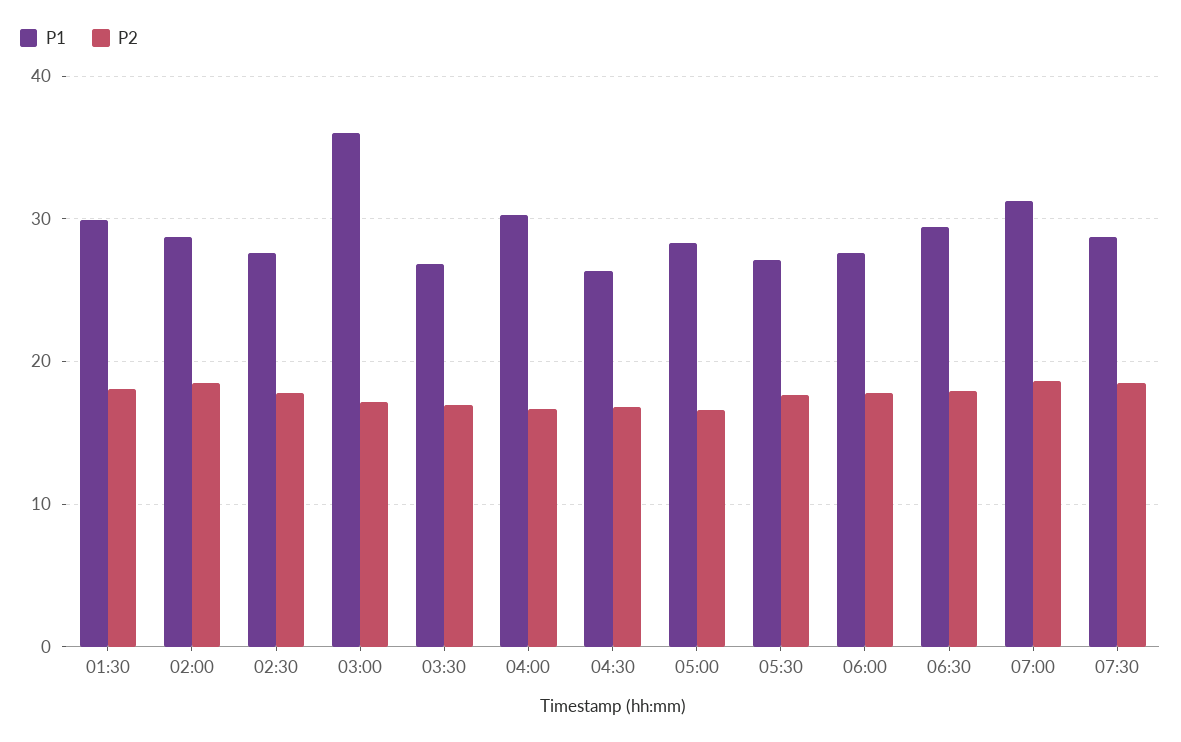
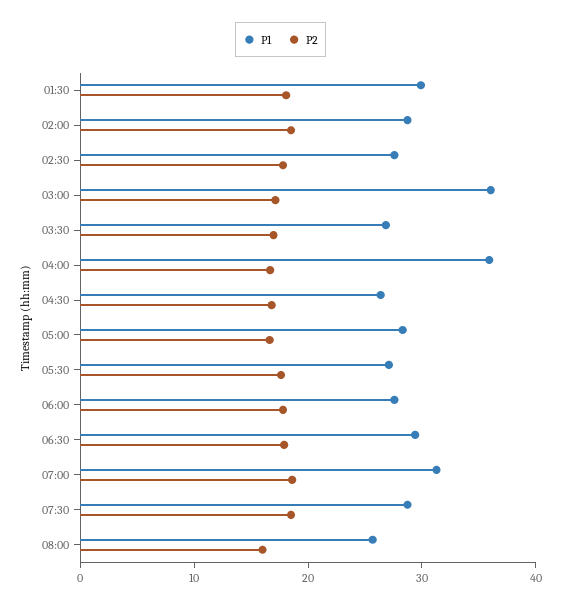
P1, 04:00: 30 -> 36
P1, 08:00: none -> 26
P2, 08:00: none -> 16

